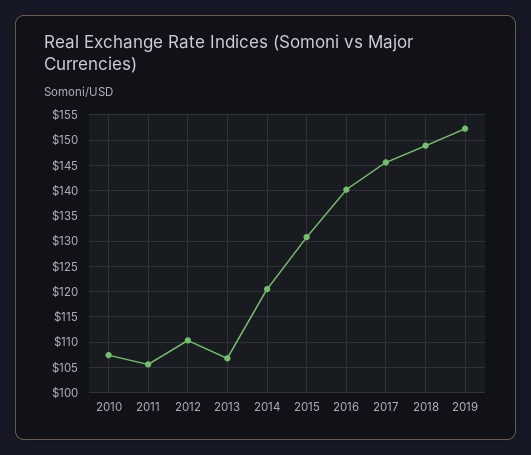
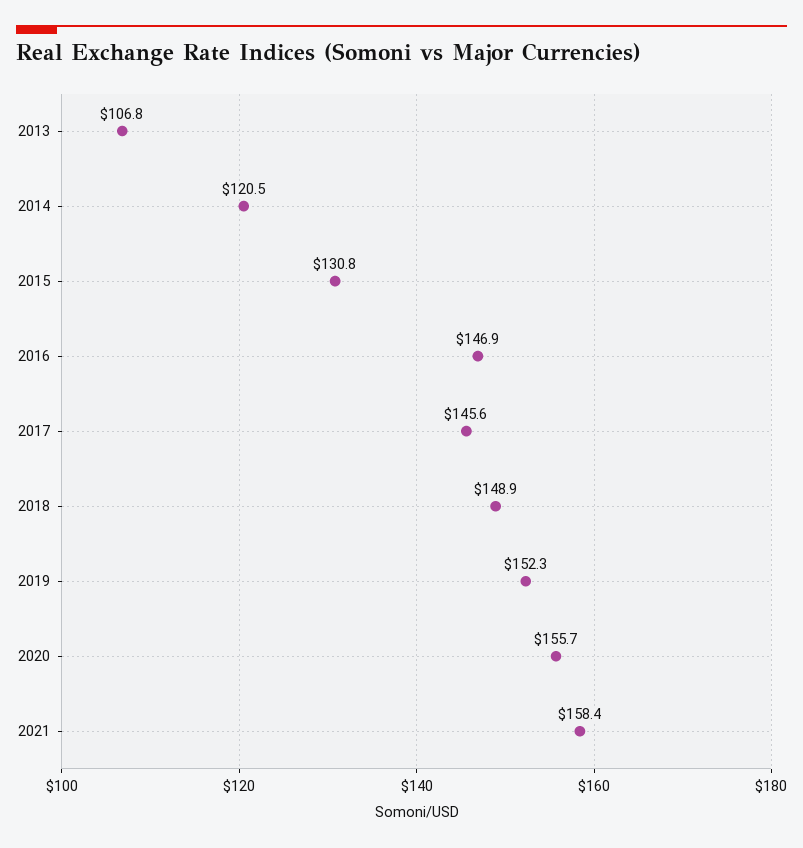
2010: 107.5 -> none
2011: 105 -> none
2012: 110 -> none
2016: 140 -> 146.9
2020: none -> 155.7
2021: none -> 158.4

